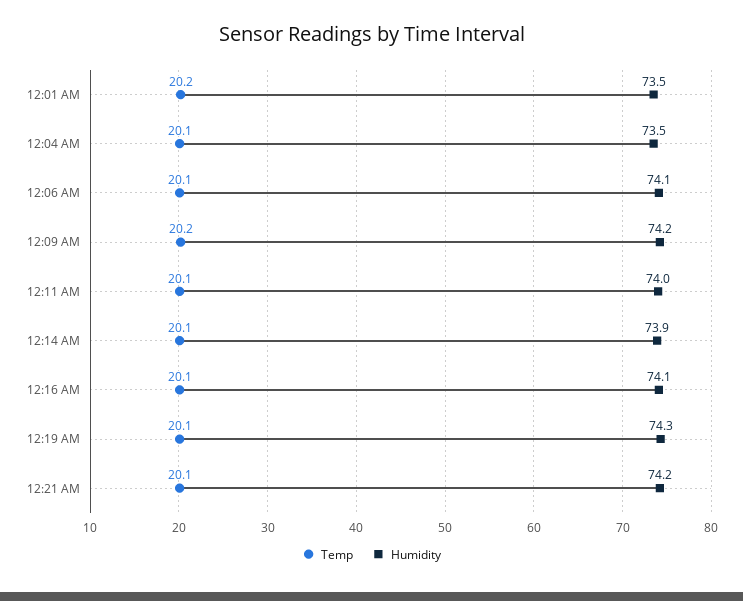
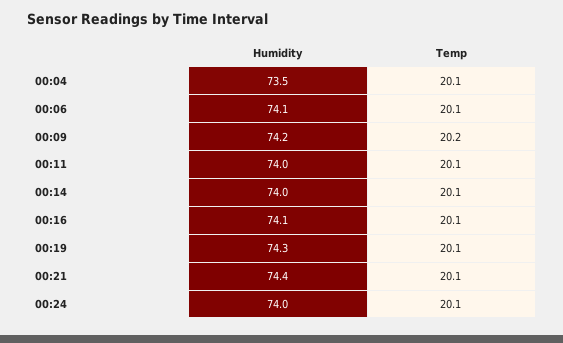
Temp, 12:01 AM: 20.2 -> none
Humidity, 12:01 AM: 73.5 -> none
Humidity, 12:14 AM: 73.9 -> 74
Humidity, 12:21 AM: 74.2 -> 74.4
Humidity, 00:24: none -> 74
Temp, 00:24: none -> 20.1

